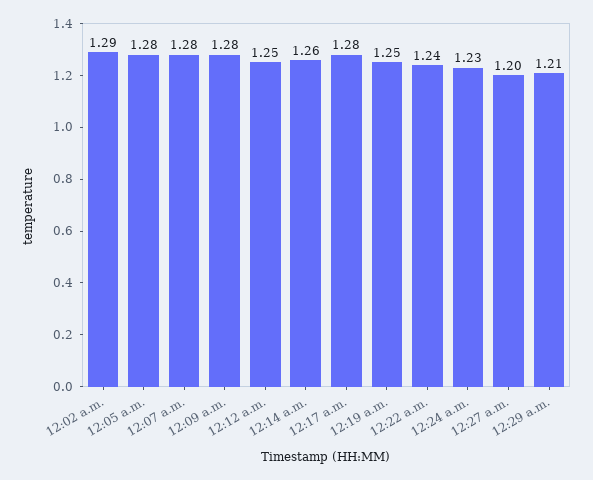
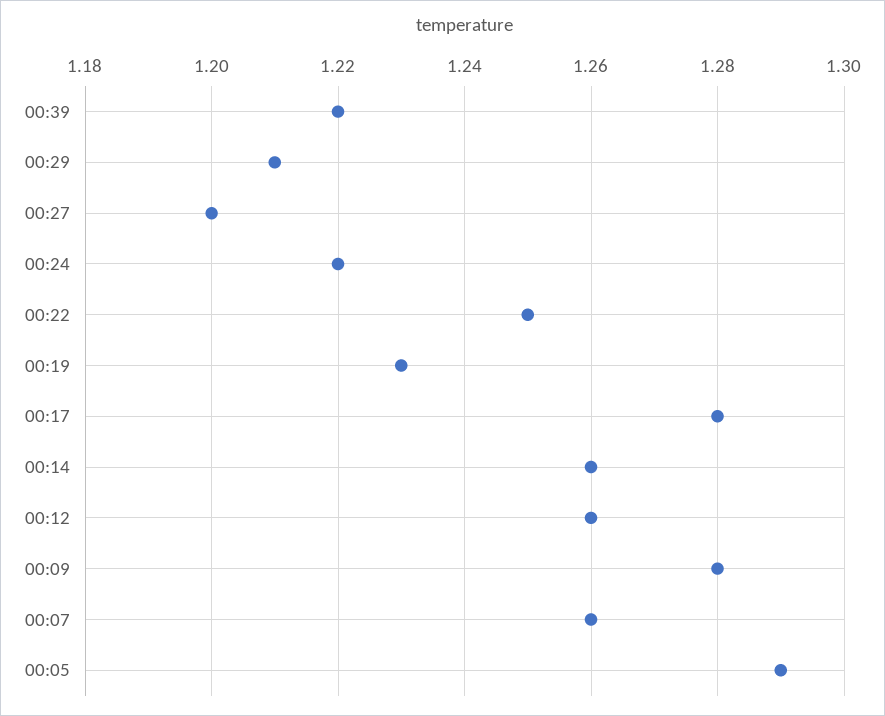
12:02 a.m.: 1.29 -> none
12:05 a.m.: 1.28 -> 1.29
12:07 a.m.: 1.28 -> 1.26
12:12 a.m.: 1.25 -> 1.26
12:19 a.m.: 1.25 -> 1.23
12:22 a.m.: 1.24 -> 1.25
12:24 a.m.: 1.23 -> 1.22
00:39: none -> 1.22

